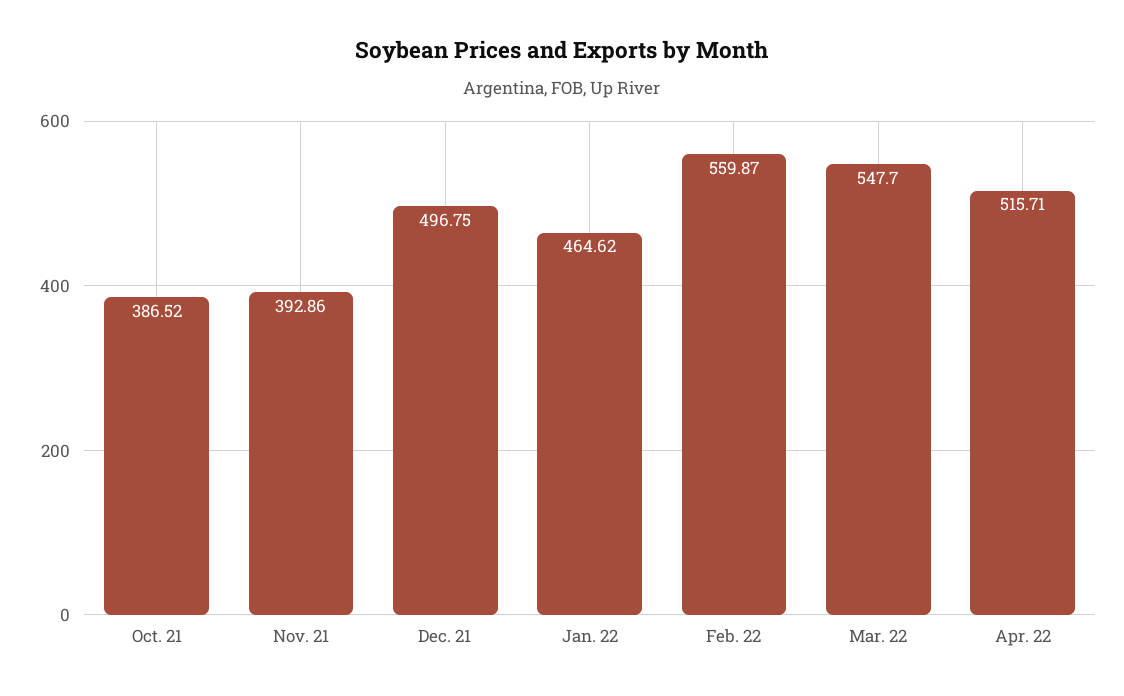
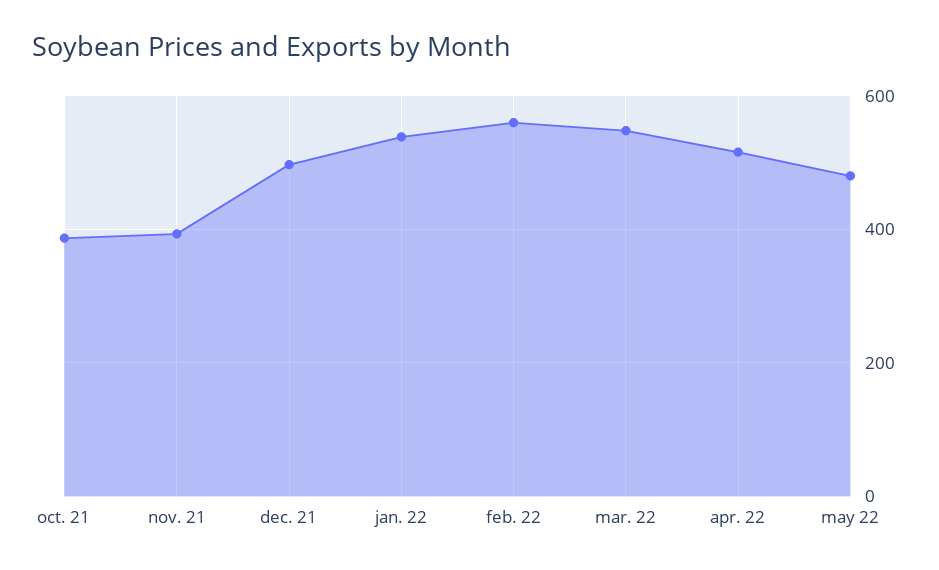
Jan. 22: 464.62 -> 540
may 22: none -> 480

